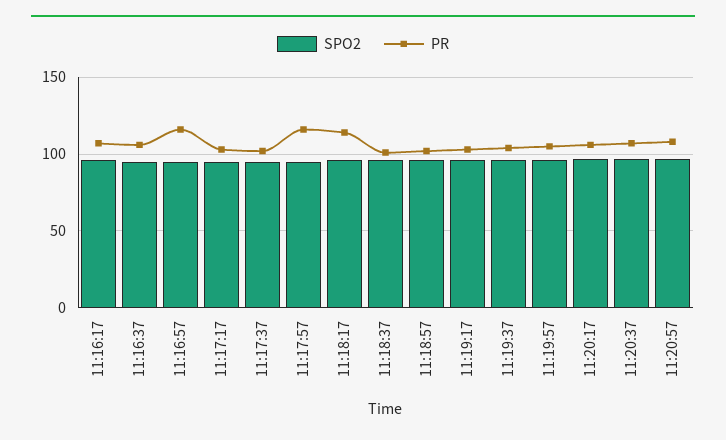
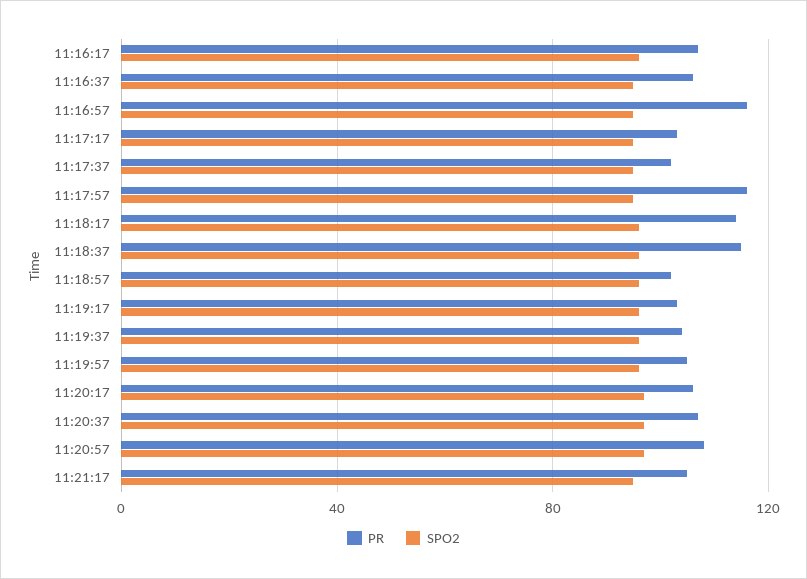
PR, 11:18:37: 100 -> 115
PR, 11:21:17: none -> 105
SPO2, 11:21:17: none -> 95

